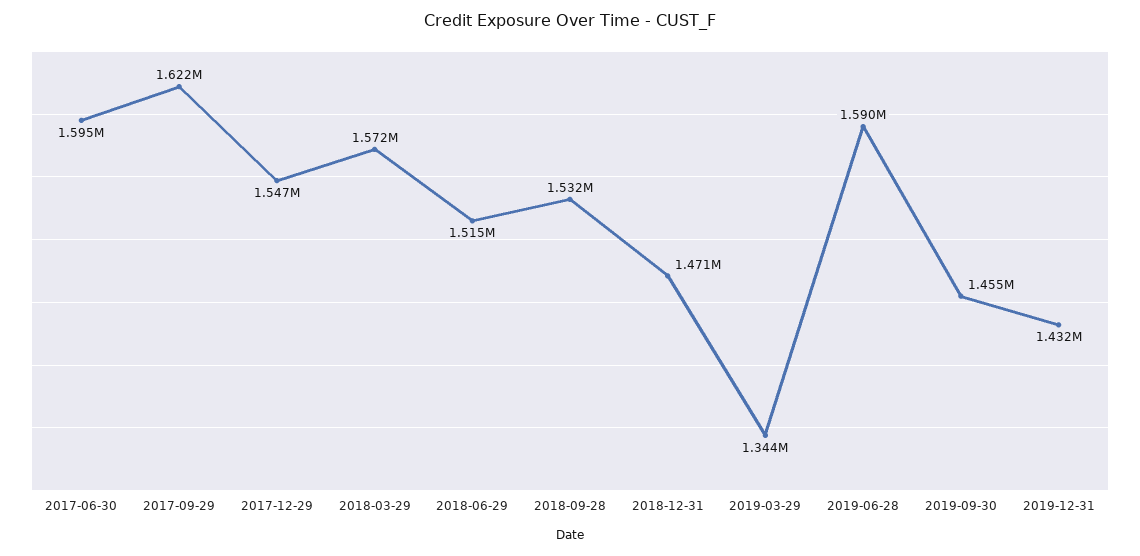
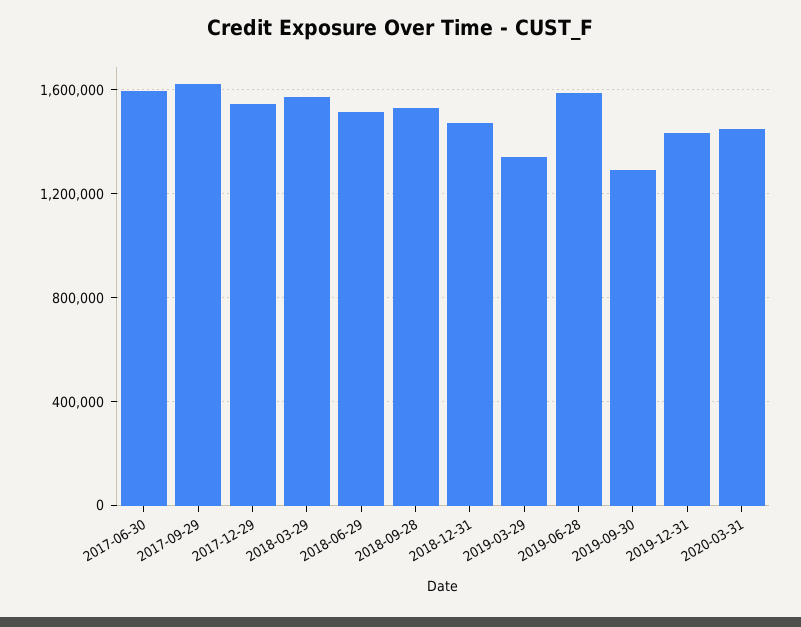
2019-09-30: 1455000 -> 1300000
2020-03-31: none -> 1450000

